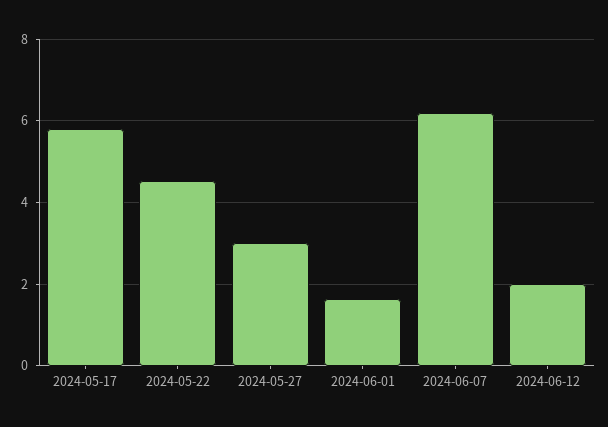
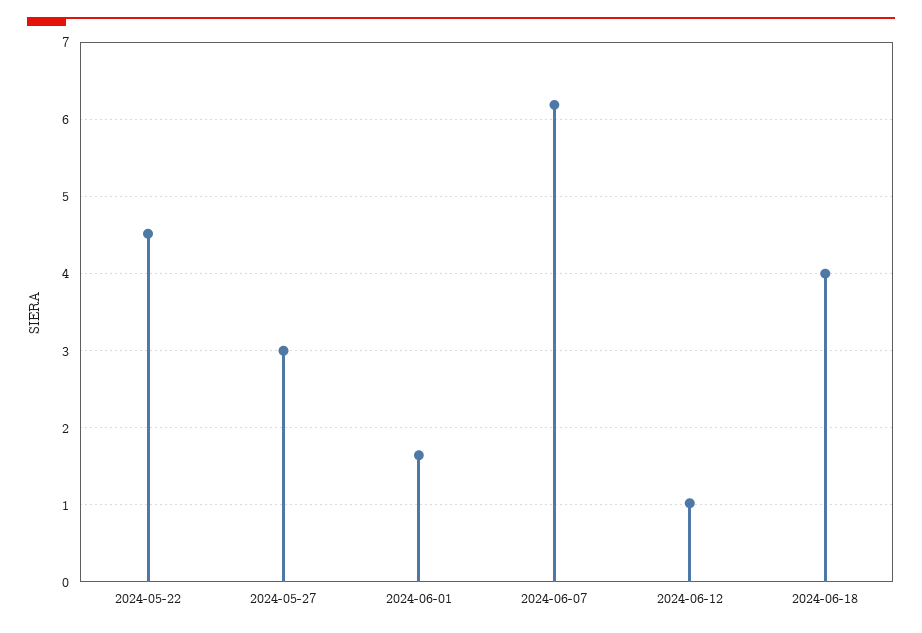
2024-05-17: 5.8 -> none
2024-06-12: 2 -> 1
2024-06-18: none -> 4

